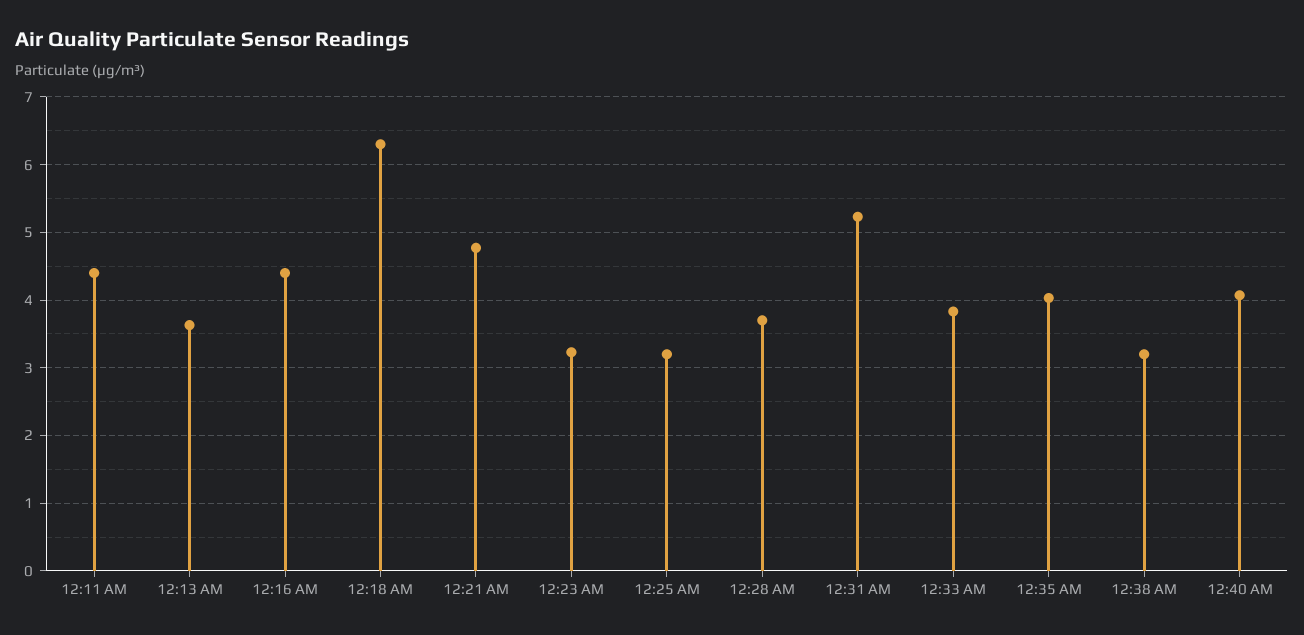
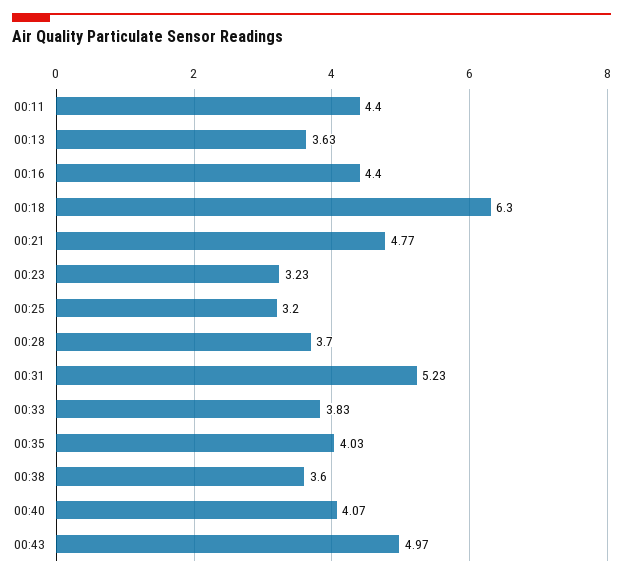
12:38 AM: 3.2 -> 3.6
00:43: none -> 4.97

